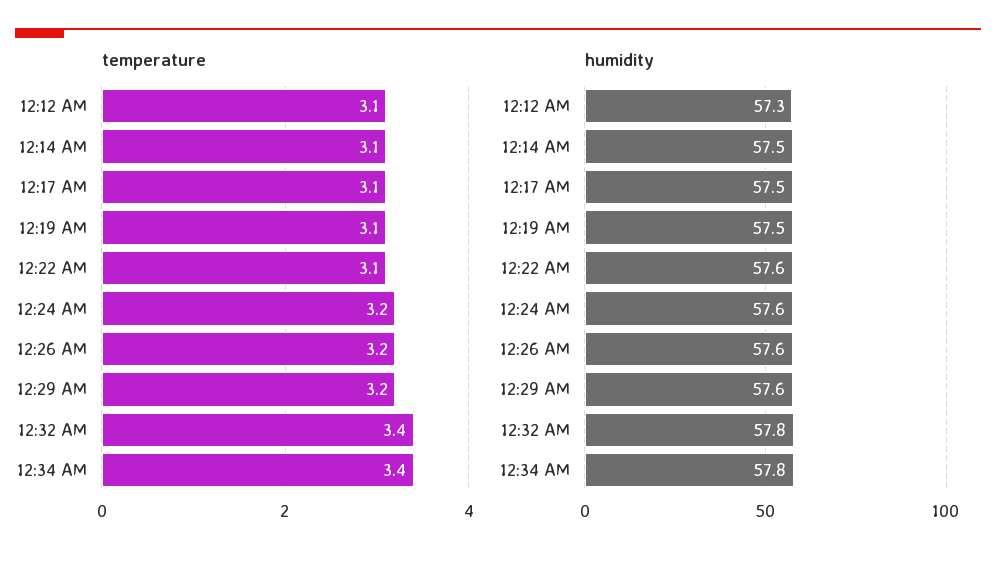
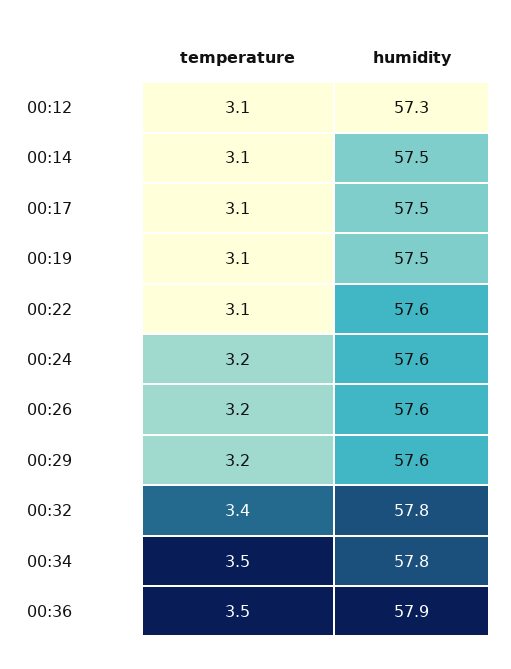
temperature, 12:34 AM: 3.4 -> 3.5
temperature, 00:36: none -> 3.5
humidity, 00:36: none -> 57.9

